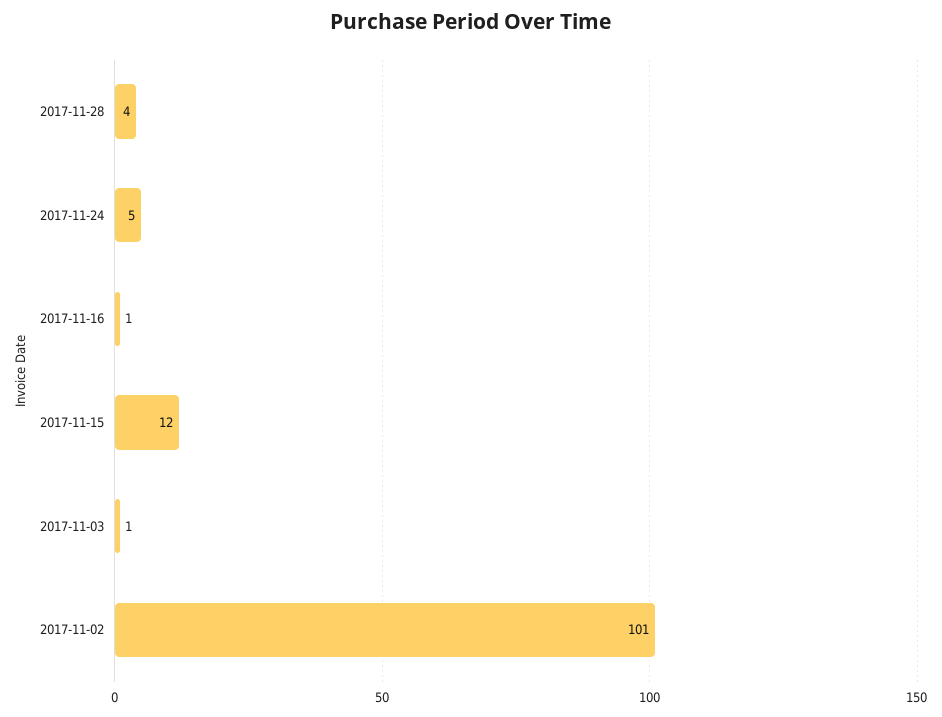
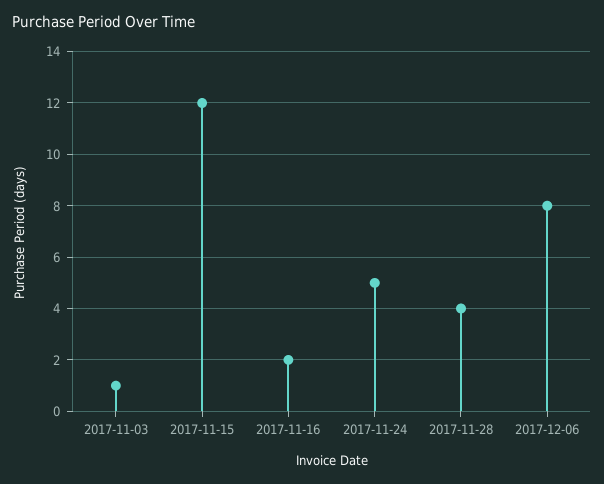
2017-11-16: 1 -> 2
2017-11-02: 101 -> none
2017-12-06: none -> 8

